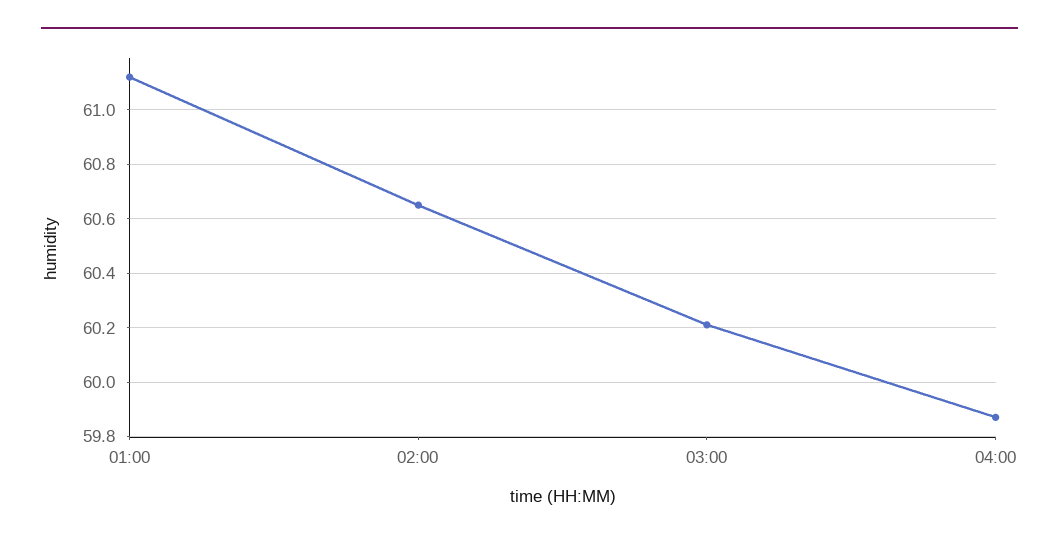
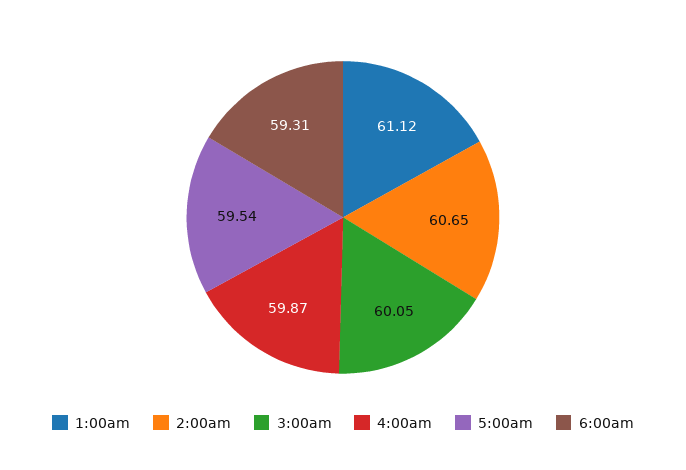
03:00: 60.2 -> 60.05
5:00am: none -> 59.54
6:00am: none -> 59.31

